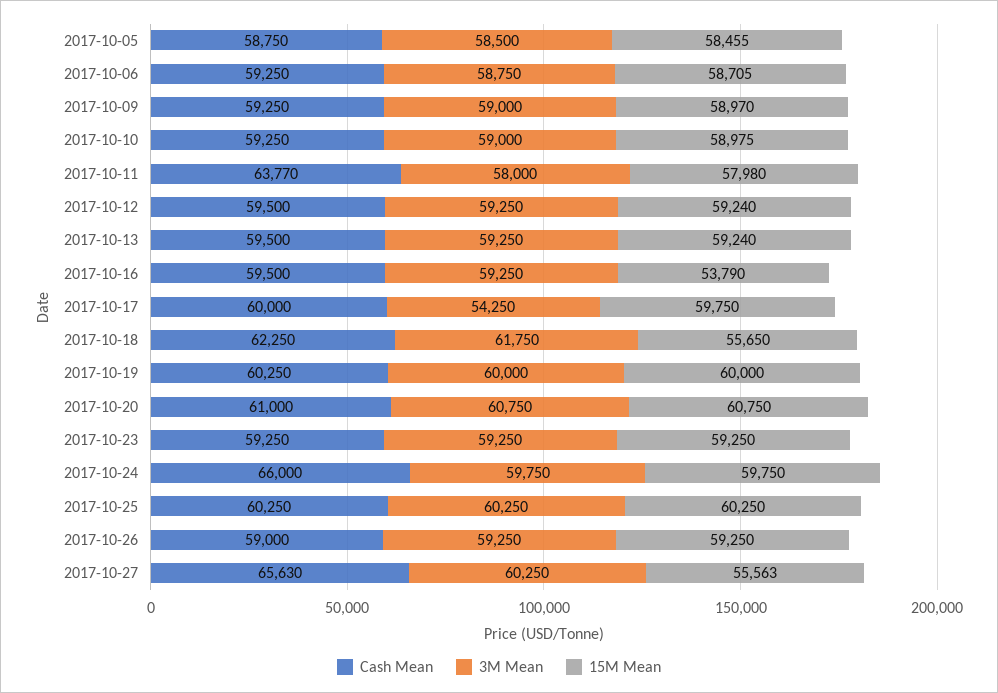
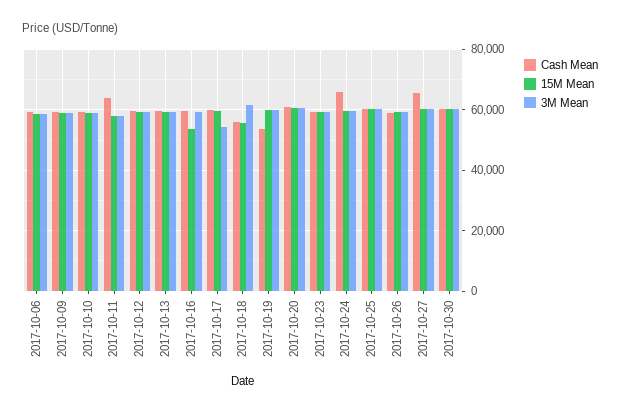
Cash Mean, 2017-10-05: 58750 -> none
3M Mean, 2017-10-05: 58500 -> none
15M Mean, 2017-10-05: 58455 -> none
Cash Mean, 2017-10-18: 62250 -> 56000
Cash Mean, 2017-10-19: 60250 -> 54000
15M Mean, 2017-10-27: 55563 -> 60000
Cash Mean, 2017-10-30: none -> 60000
15M Mean, 2017-10-30: none -> 60000
3M Mean, 2017-10-30: none -> 60000

